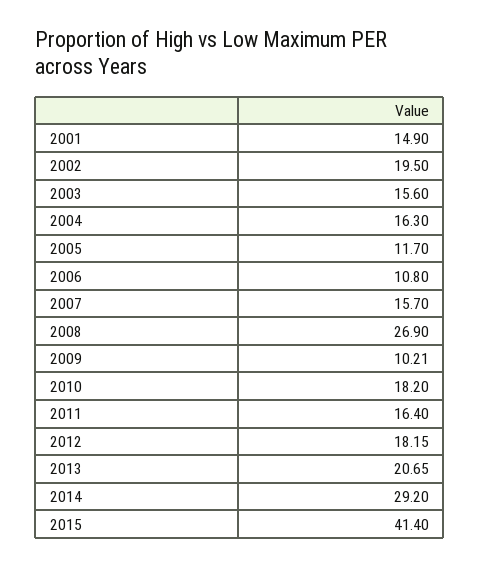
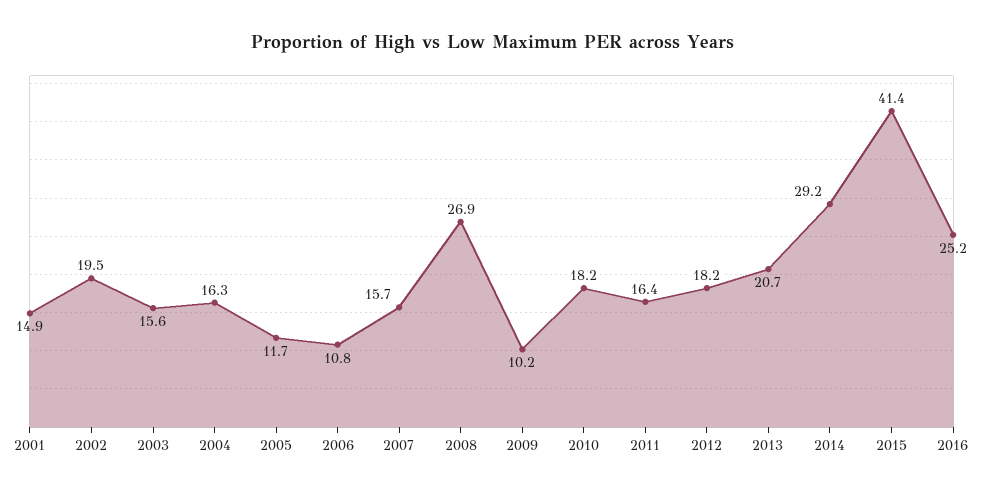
2016: none -> 25.2

